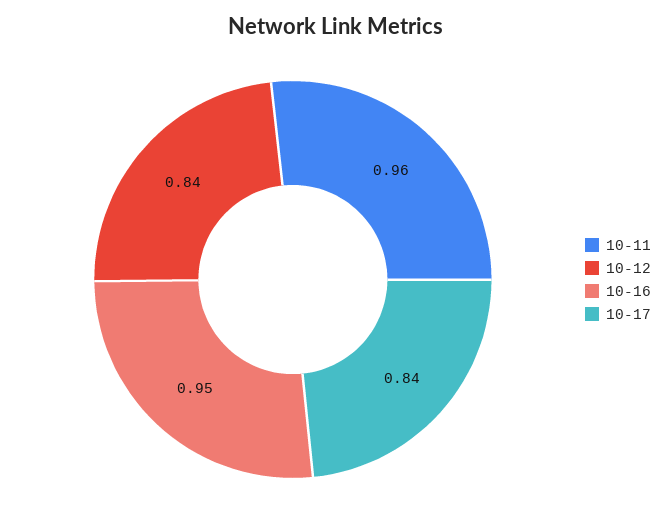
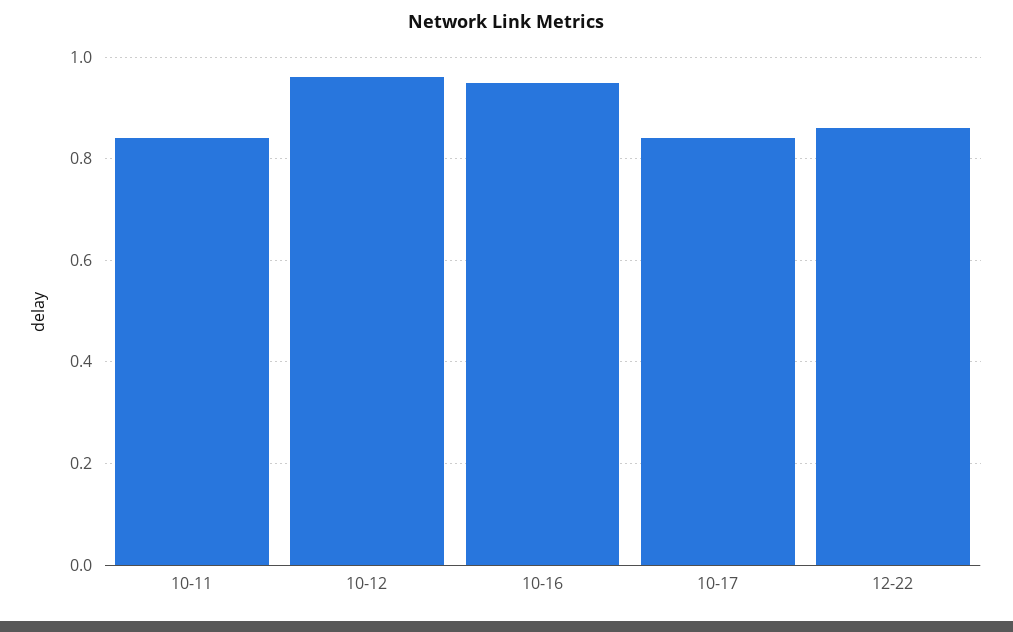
10-11: 0.96 -> 0.85
10-12: 0.84 -> 0.95
12-22: none -> 0.85

